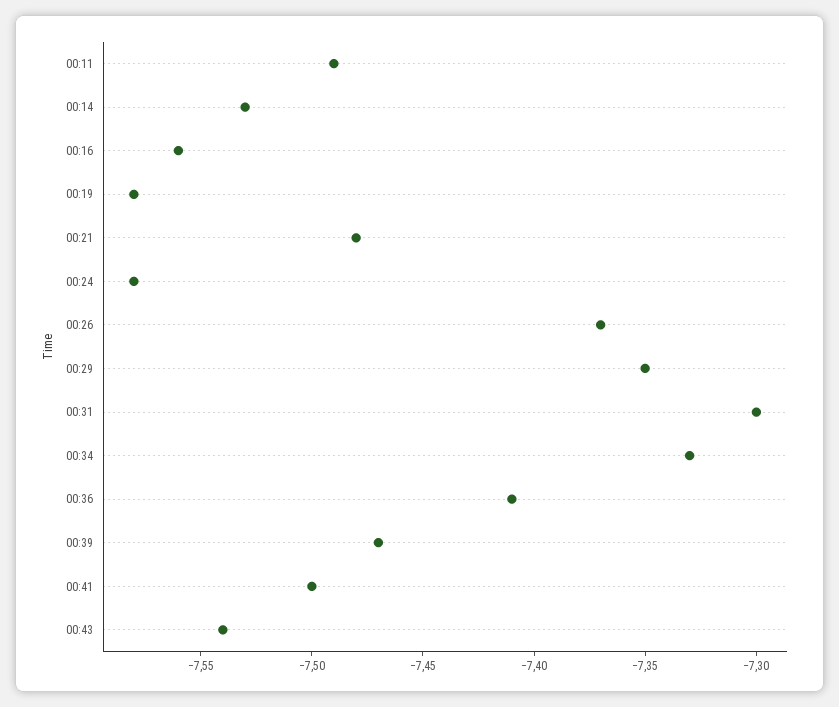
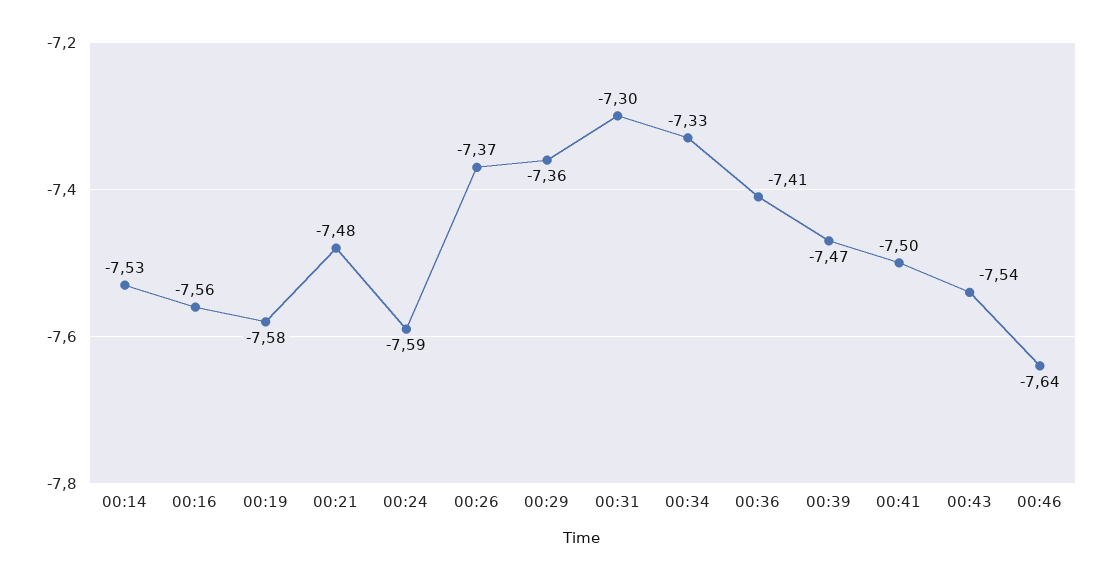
00:11: -7.49 -> none
00:24: -7.58 -> -7.59
00:29: -7.35 -> -7.36
00:46: none -> -7.64

